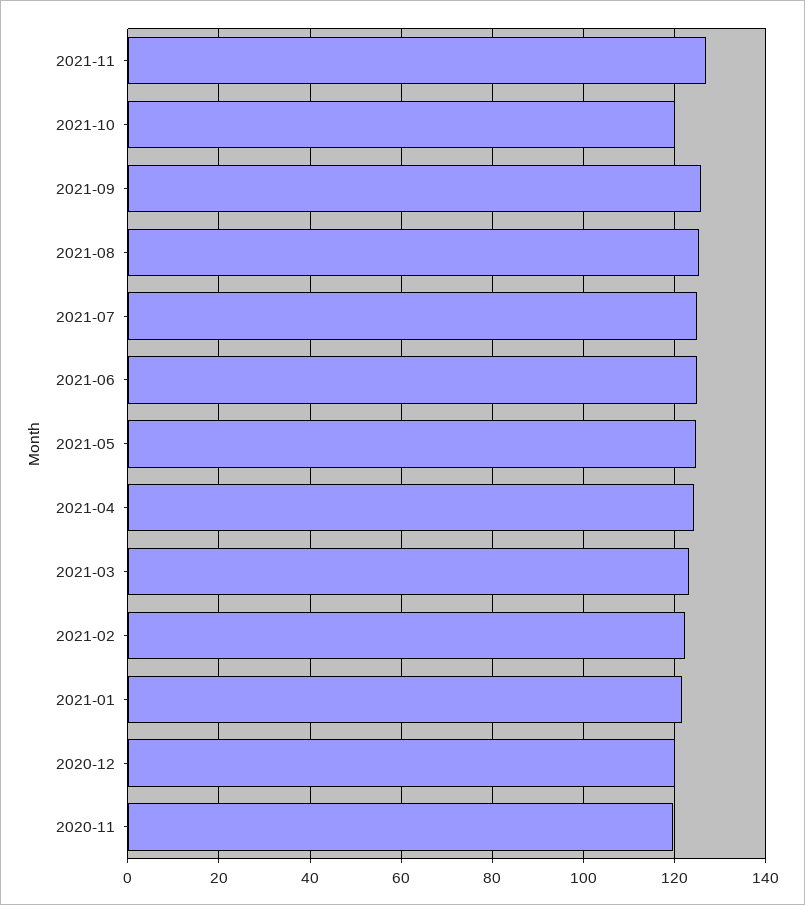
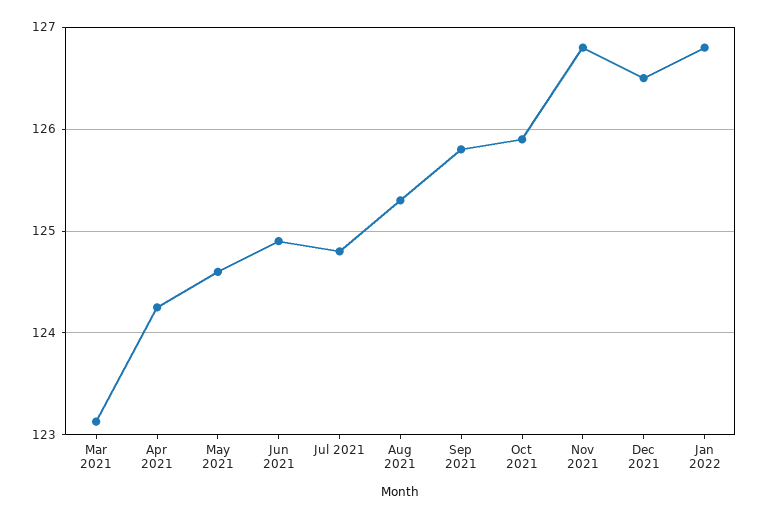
2021-10: 120 -> 125.9
2021-02: 122 -> none
2021-01: 122 -> none
2020-12: 120 -> none
2020-11: 120 -> none
Dec 2021: none -> 126.5
Jan 2022: none -> 126.8

